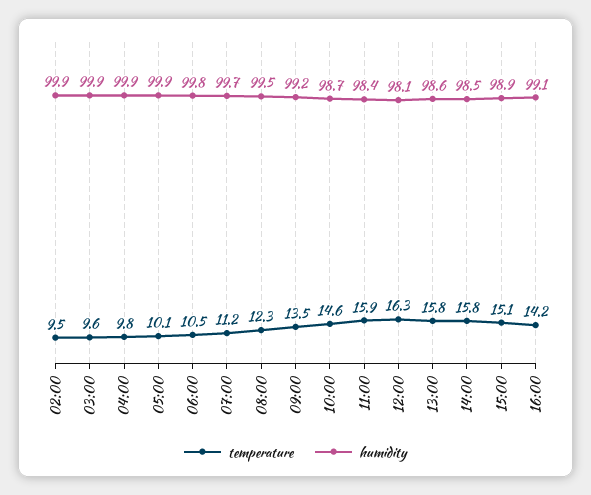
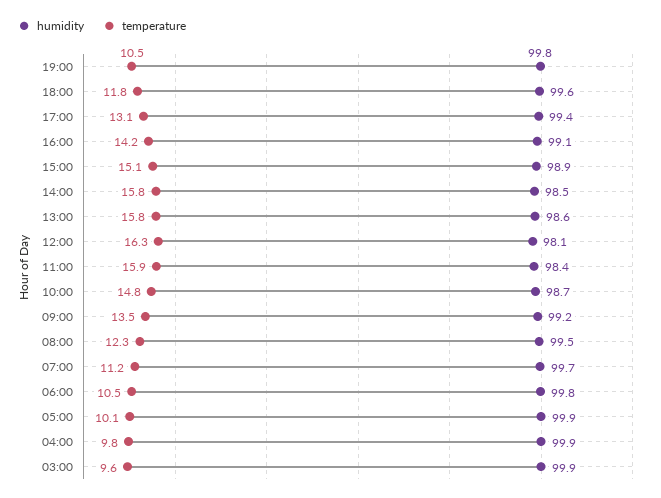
temperature, 02:00: 9.5 -> none
humidity, 02:00: 99.9 -> none
temperature, 10:00: 14.6 -> 14.8
humidity, 19:00: none -> 99.8
temperature, 19:00: none -> 10.5
humidity, 18:00: none -> 99.6
temperature, 18:00: none -> 11.8
humidity, 17:00: none -> 99.4
temperature, 17:00: none -> 13.1

